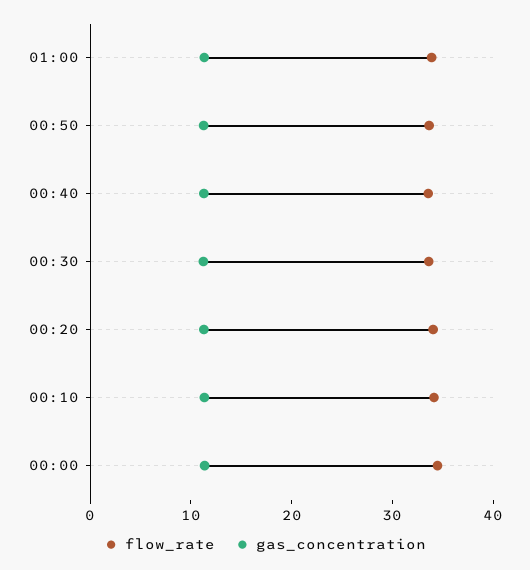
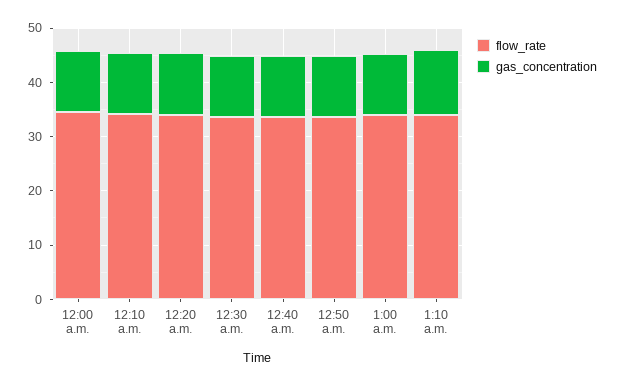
flow_rate, 1:10 a.m.: none -> 34
gas_concentration, 1:10 a.m.: none -> 12

